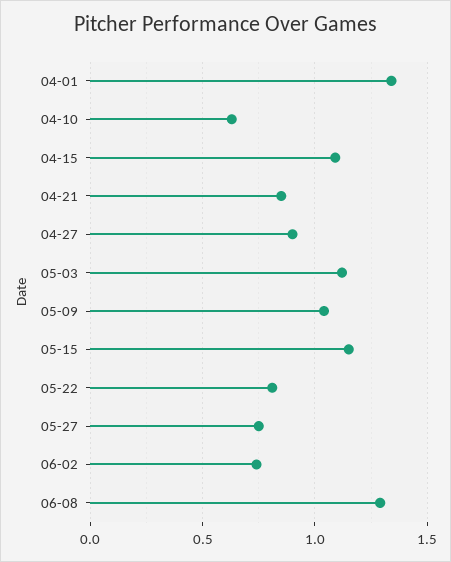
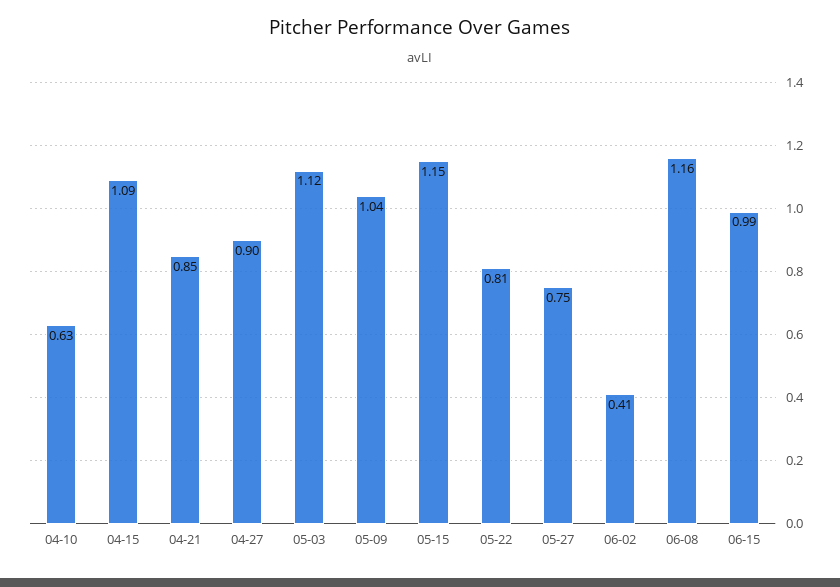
04-01: 1.35 -> none
06-02: 0.75 -> 0.41
06-08: 1.3 -> 1.16
06-15: none -> 0.99

